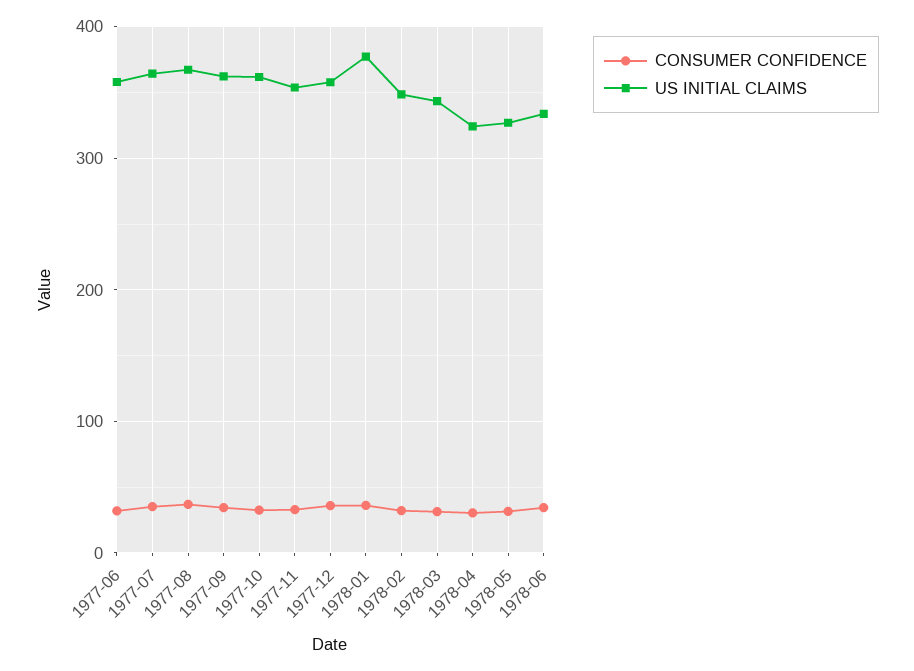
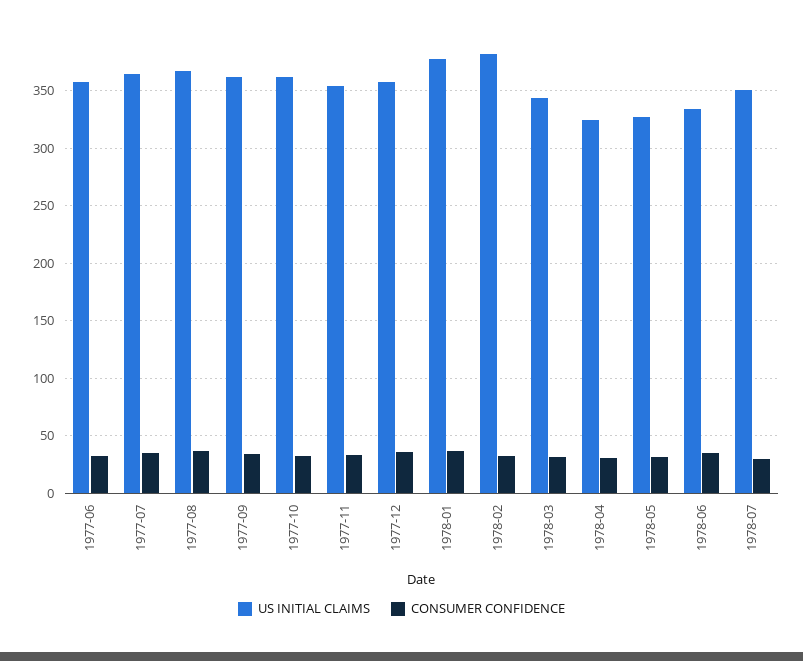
US INITIAL CLAIMS, 1978-02: 350 -> 380
US INITIAL CLAIMS, 1978-07: none -> 350
CONSUMER CONFIDENCE, 1978-07: none -> 30

